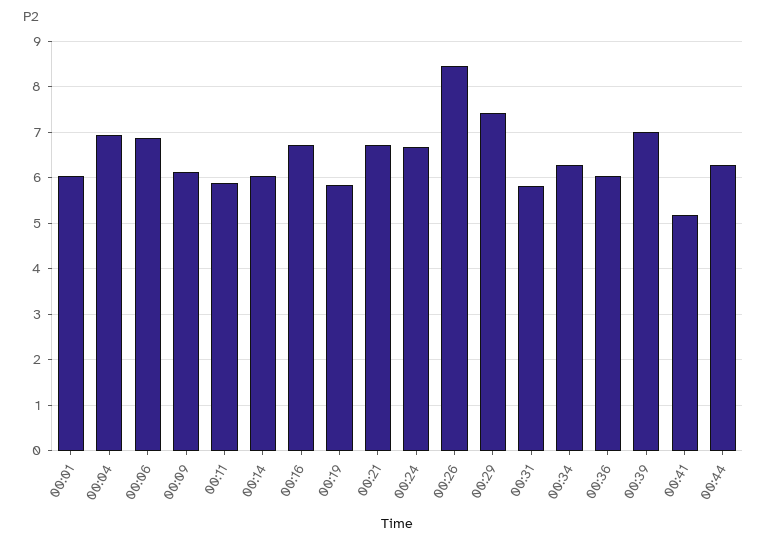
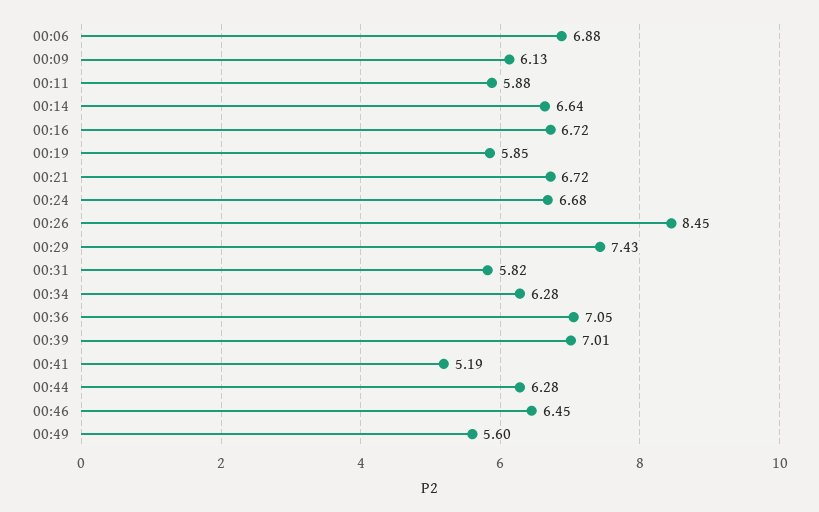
00:01: 6 -> none
00:04: 7 -> none
00:14: 6 -> 6.64
00:36: 6 -> 7.05
00:46: none -> 6.45
00:49: none -> 5.6

